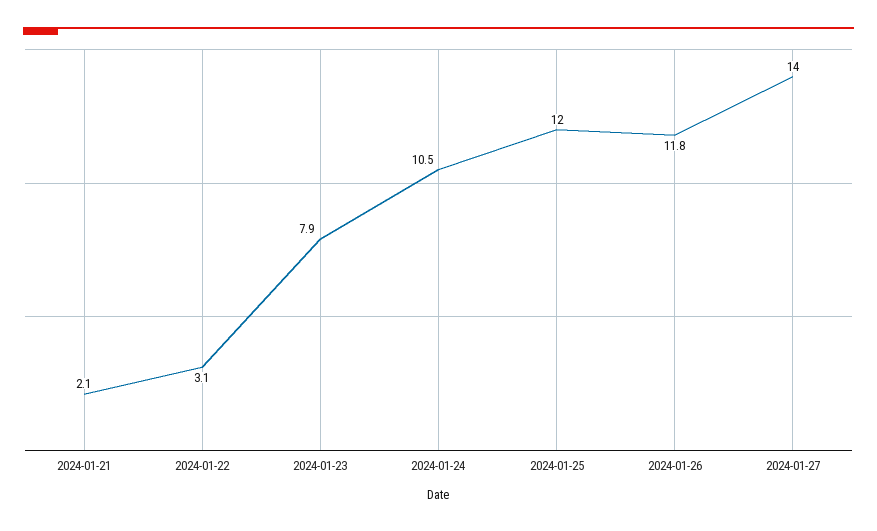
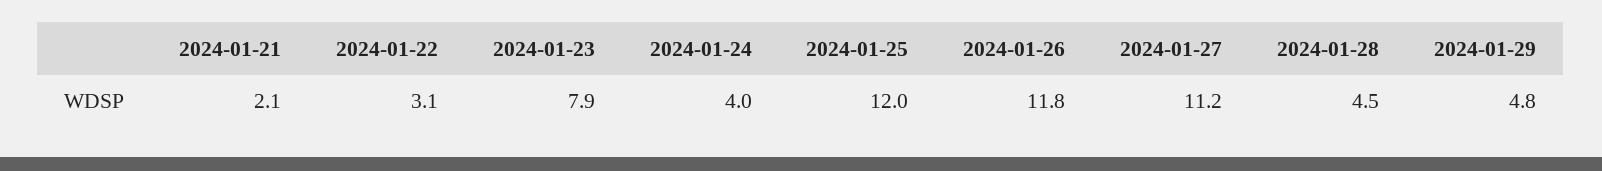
2024-01-24: 10.5 -> 4
2024-01-27: 14 -> 11.2
2024-01-28: none -> 4.5
2024-01-29: none -> 4.8

